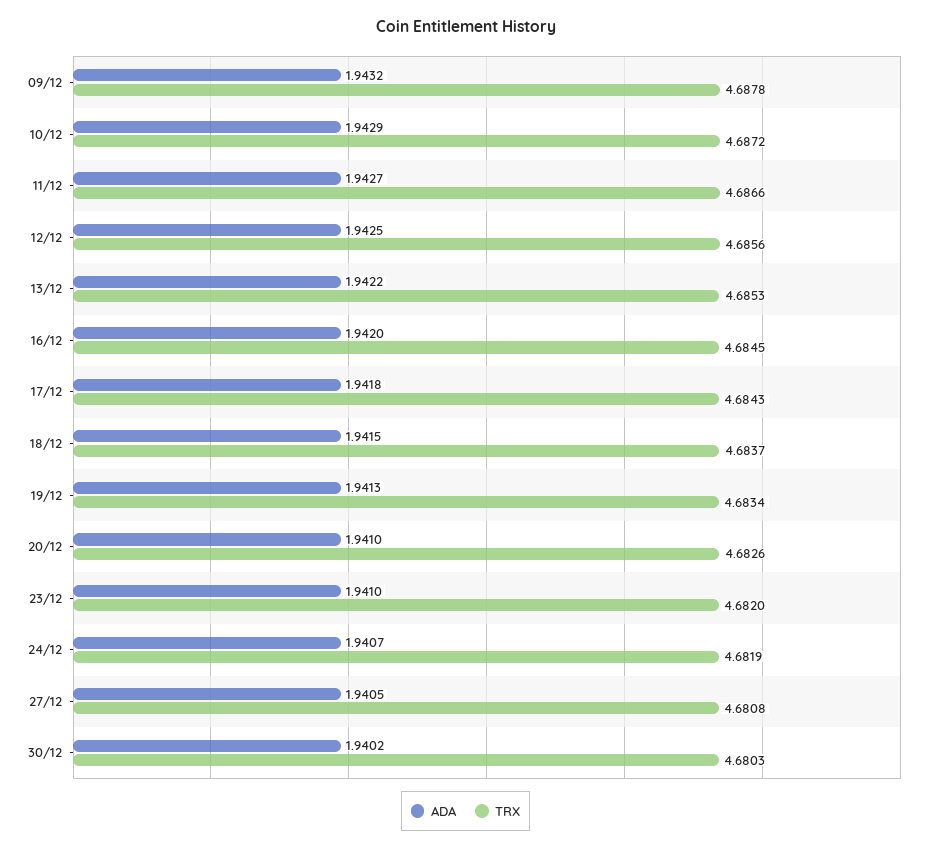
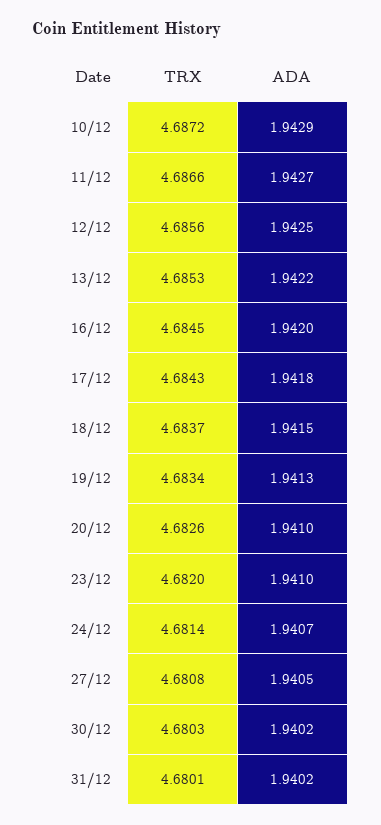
ADA, 09/12: 1.9432 -> none
TRX, 09/12: 4.6878 -> none
TRX, 24/12: 4.6819 -> 4.6814
TRX, 31/12: none -> 4.6801
ADA, 31/12: none -> 1.9402

